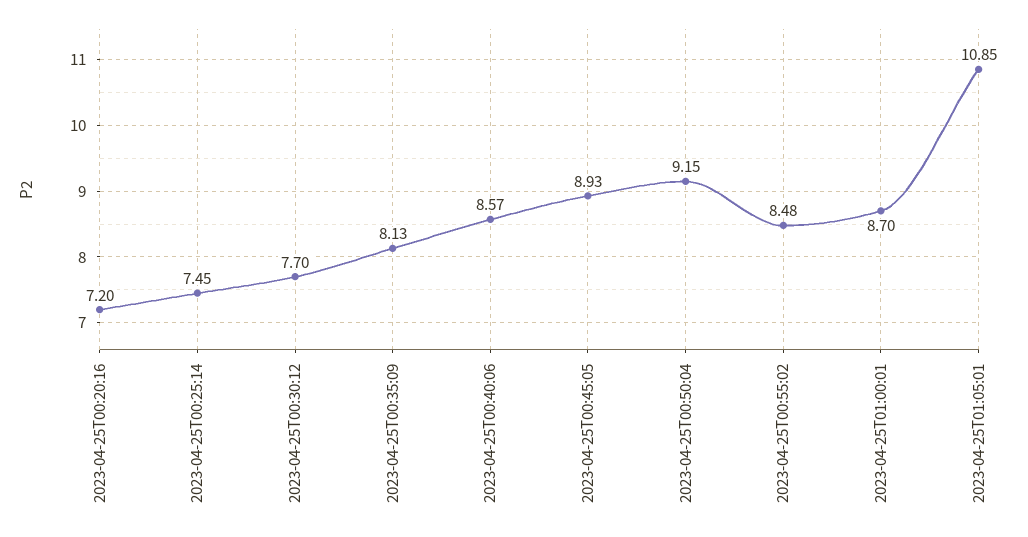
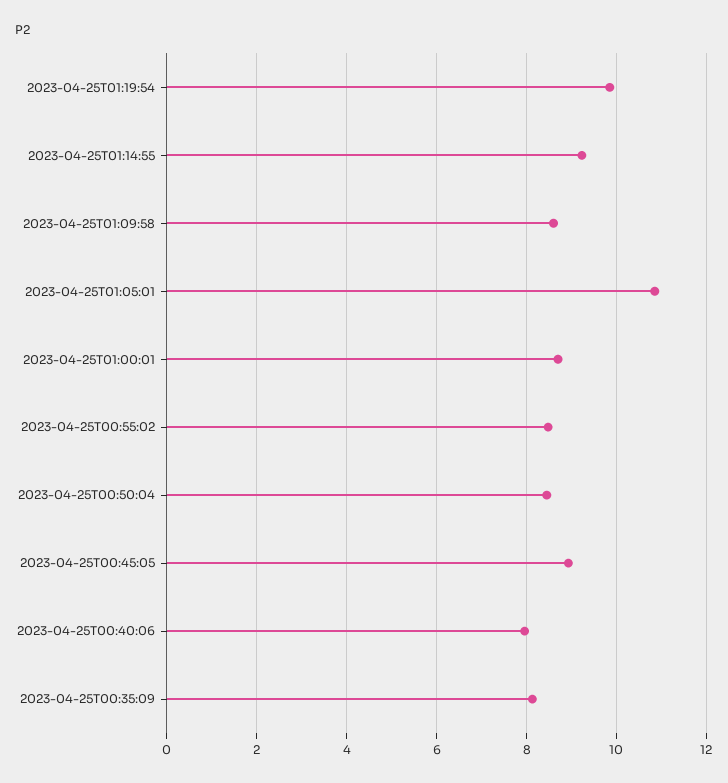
2023-04-25T00:20:16: 7.2 -> none
2023-04-25T00:25:14: 7.45 -> none
2023-04-25T00:30:12: 7.7 -> none
2023-04-25T00:40:06: 8.57 -> 8
2023-04-25T00:50:04: 9.15 -> 8.4
2023-04-25T01:19:54: none -> 9.8
2023-04-25T01:14:55: none -> 9.2
2023-04-25T01:09:58: none -> 8.6

